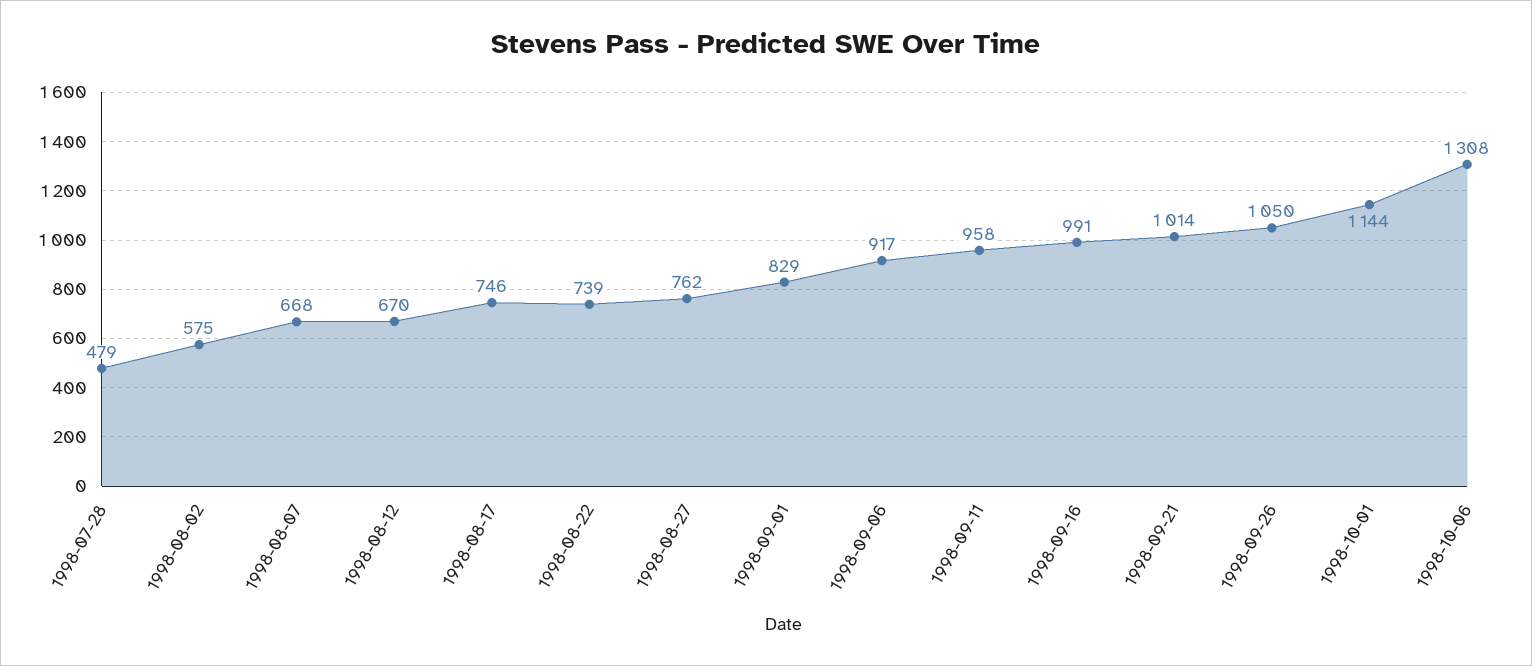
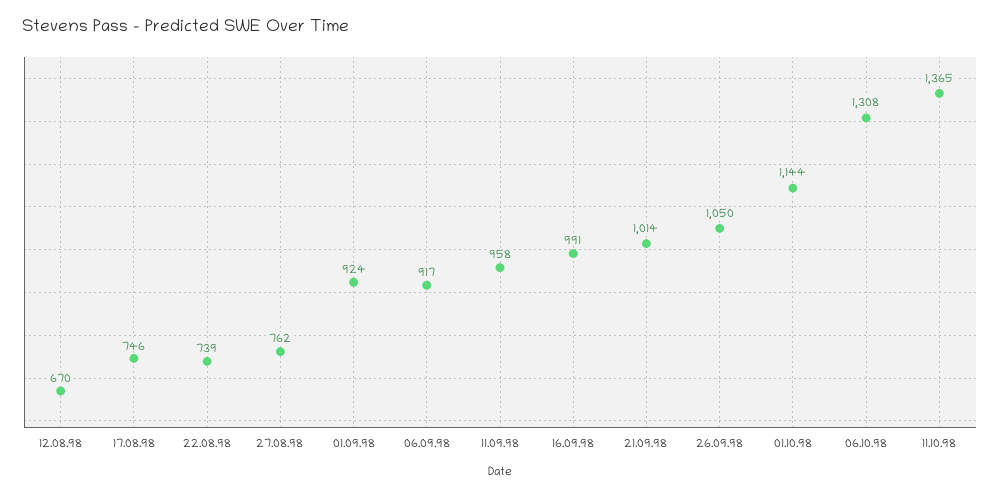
1998-07-28: 479 -> none
1998-08-02: 575 -> none
1998-08-07: 668 -> none
1998-09-01: 829 -> 924
11.10.98: none -> 1365

